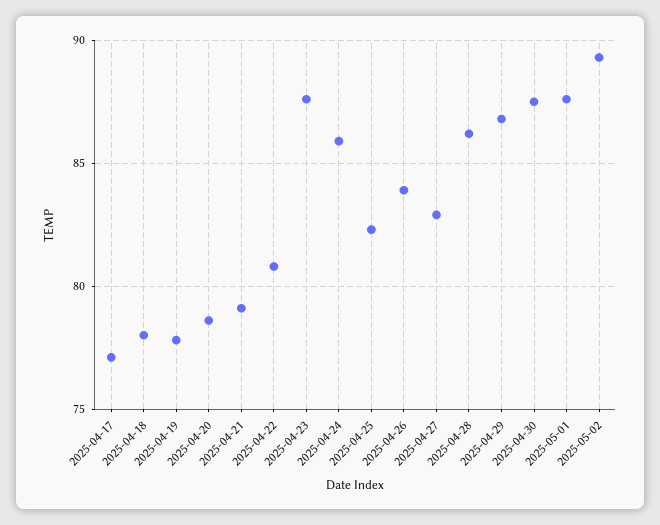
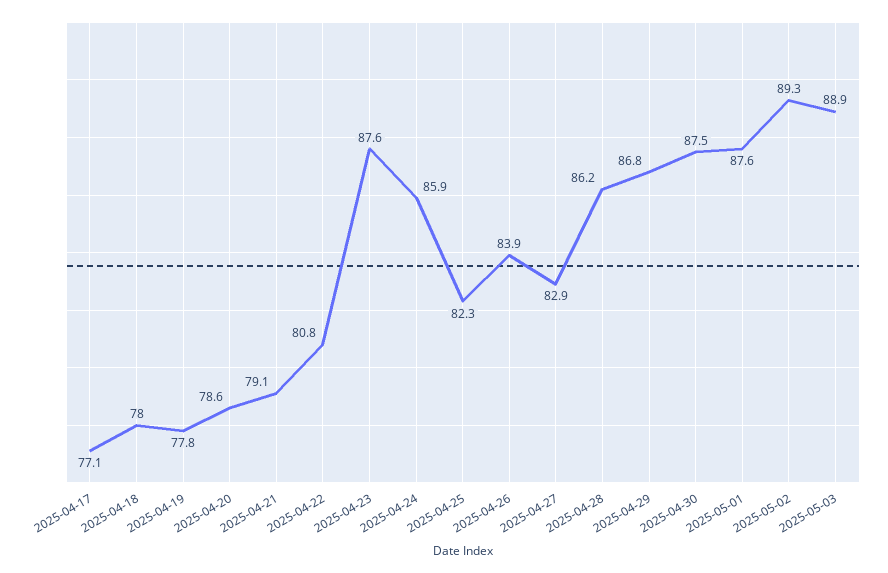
2025-05-03: none -> 88.9

